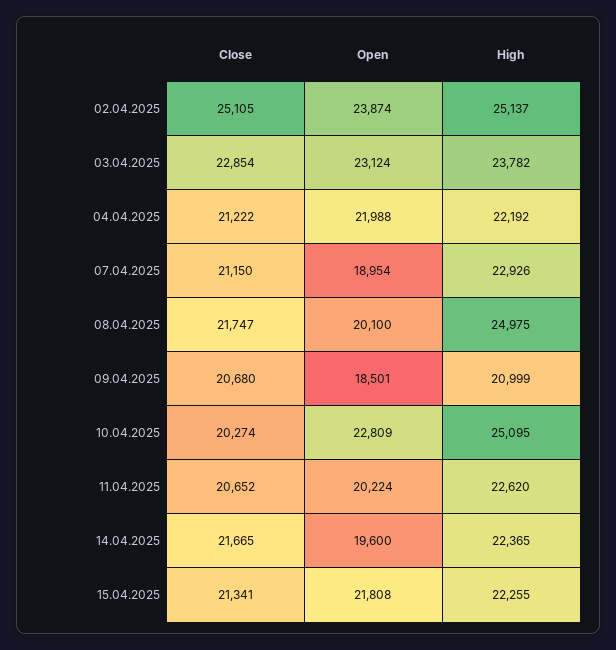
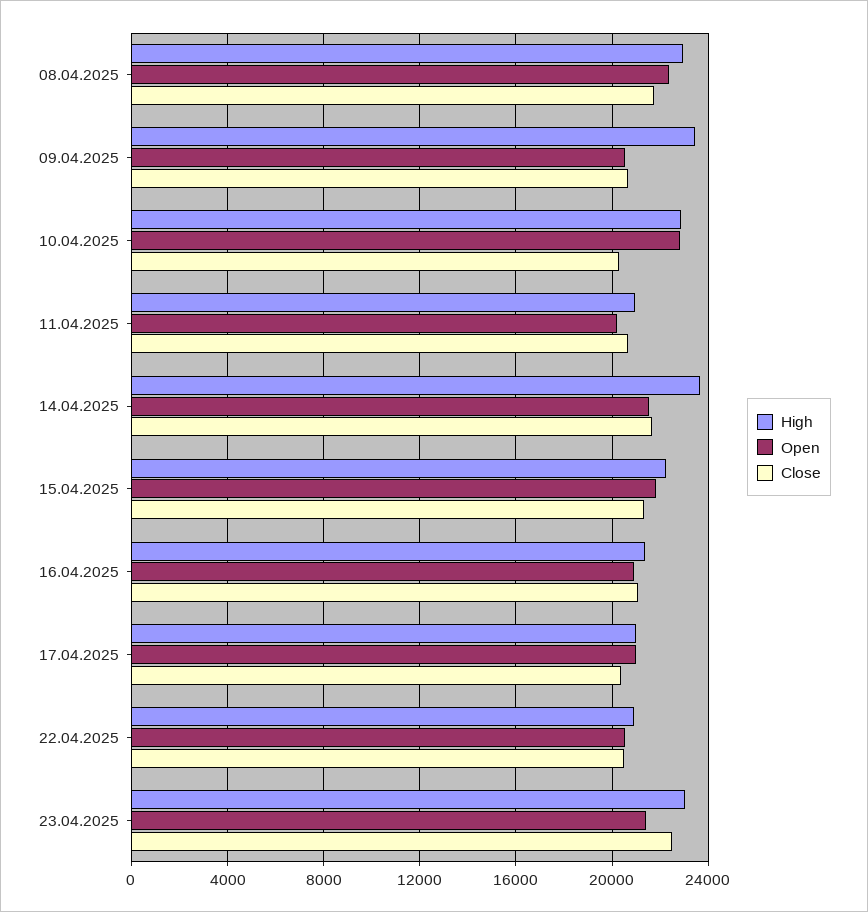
Close, 02.04.2025: 25105 -> none
Open, 02.04.2025: 23874 -> none
High, 02.04.2025: 25137 -> none
Close, 03.04.2025: 22854 -> none
Open, 03.04.2025: 23124 -> none
High, 03.04.2025: 23782 -> none
Close, 04.04.2025: 21222 -> none
Open, 04.04.2025: 21988 -> none
High, 04.04.2025: 22192 -> none
Close, 07.04.2025: 21150 -> none
Open, 07.04.2025: 18954 -> none
High, 07.04.2025: 22926 -> none
Open, 08.04.2025: 20100 -> 22500
High, 08.04.2025: 24975 -> 23000
Open, 09.04.2025: 18501 -> 20500
High, 09.04.2025: 20999 -> 23500
High, 10.04.2025: 25095 -> 23000
High, 11.04.2025: 22620 -> 21000
Open, 14.04.2025: 19600 -> 21500
High, 14.04.2025: 22365 -> 23500
High, 16.04.2025: none -> 21500
Open, 16.04.2025: none -> 21000
Close, 16.04.2025: none -> 21000
High, 17.04.2025: none -> 21000
Open, 17.04.2025: none -> 21000
Close, 17.04.2025: none -> 20500
High, 22.04.2025: none -> 21000
Open, 22.04.2025: none -> 20500
Close, 22.04.2025: none -> 20500
High, 23.04.2025: none -> 23000
Open, 23.04.2025: none -> 21500
Close, 23.04.2025: none -> 22500

